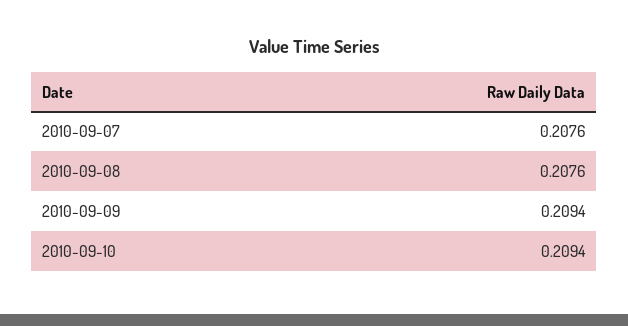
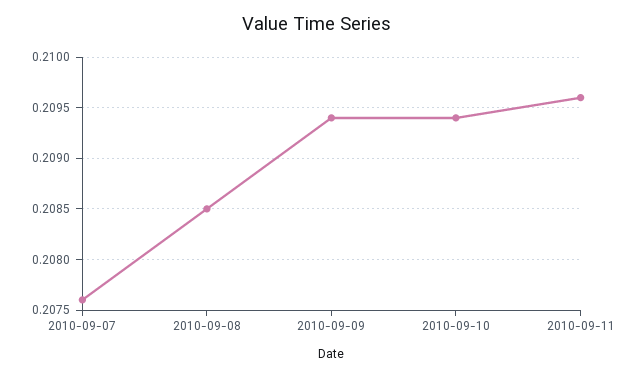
2010-09-08: 0.2076 -> 0.2085
2010-09-11: none -> 0.2096

